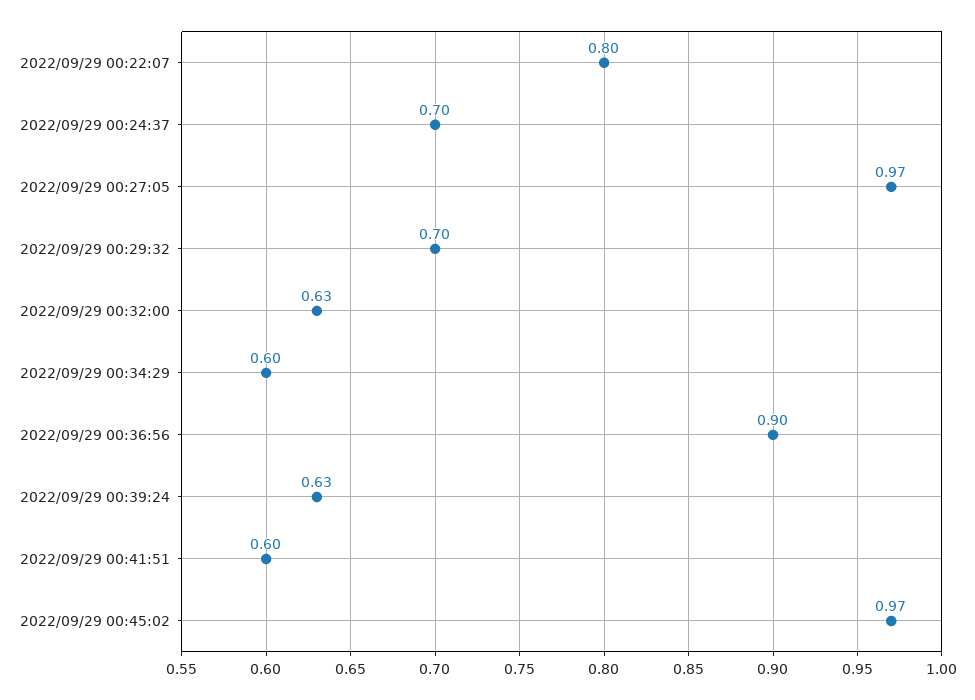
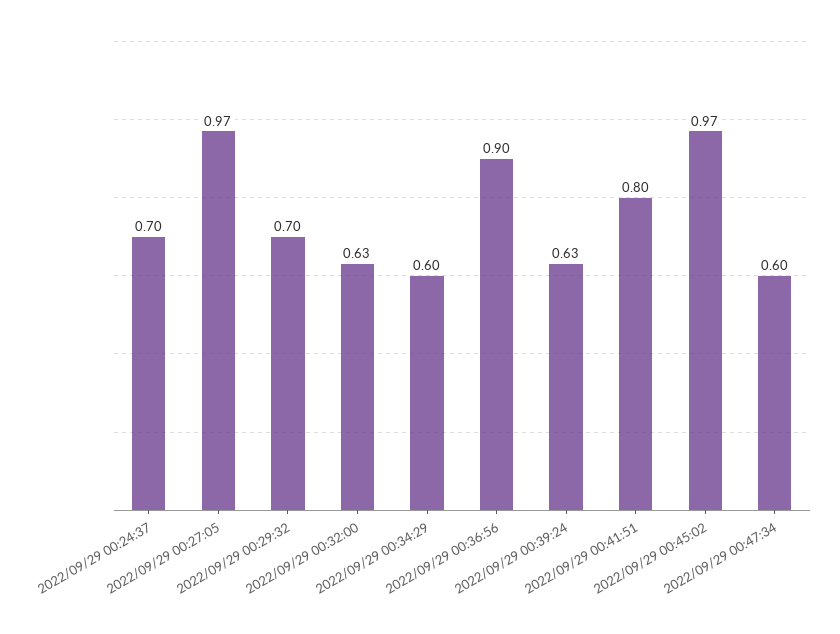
2022/09/29 00:22:07: 0.8 -> none
2022/09/29 00:41:51: 0.6 -> 0.8
2022/09/29 00:47:34: none -> 0.6

